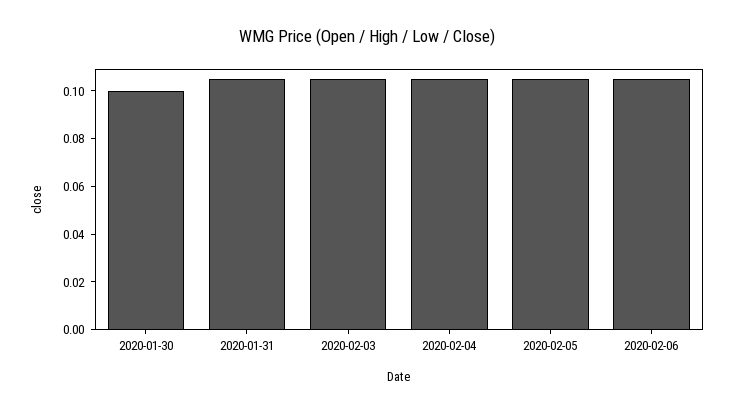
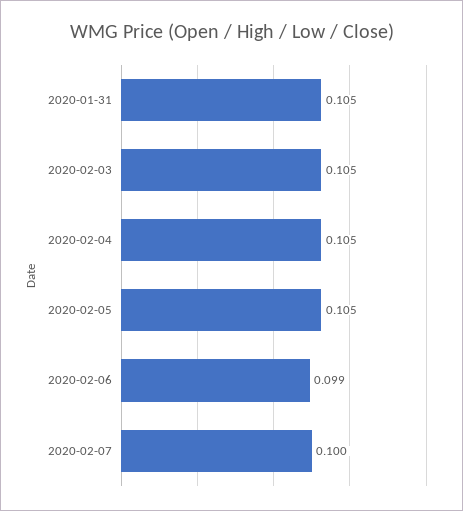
2020-01-30: 0.1 -> none
2020-02-06: 0.105 -> 0.099
2020-02-07: none -> 0.1

